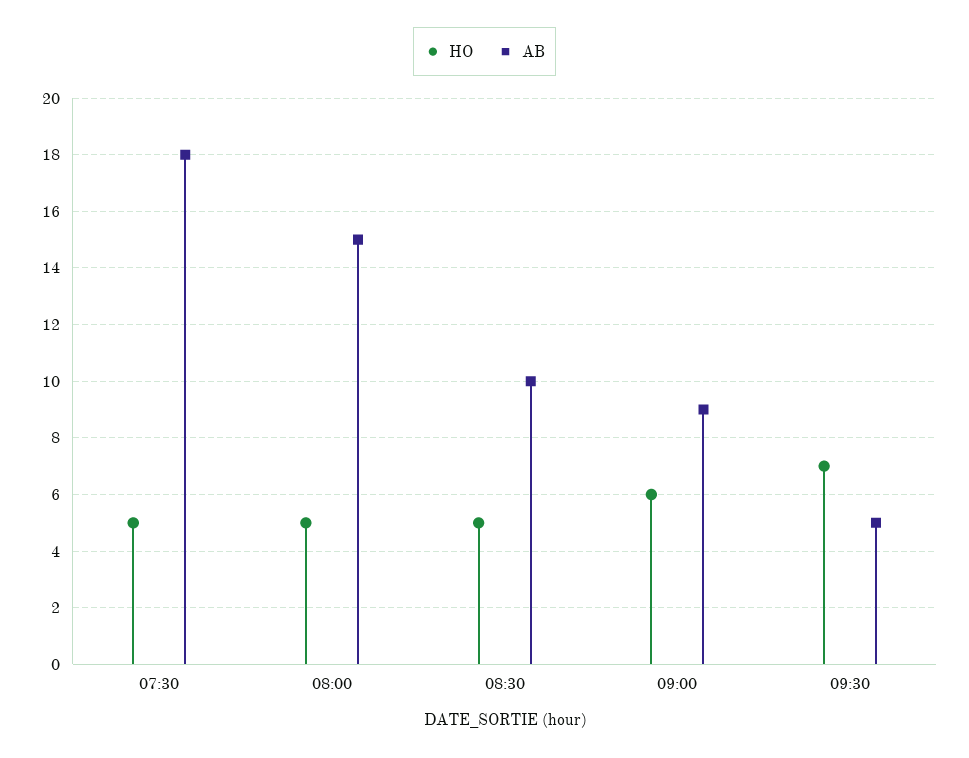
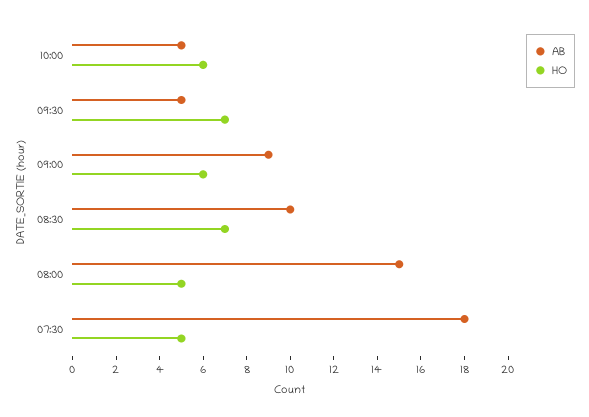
HO, 08:30: 5 -> 7
AB, 10:00: none -> 5
HO, 10:00: none -> 6

